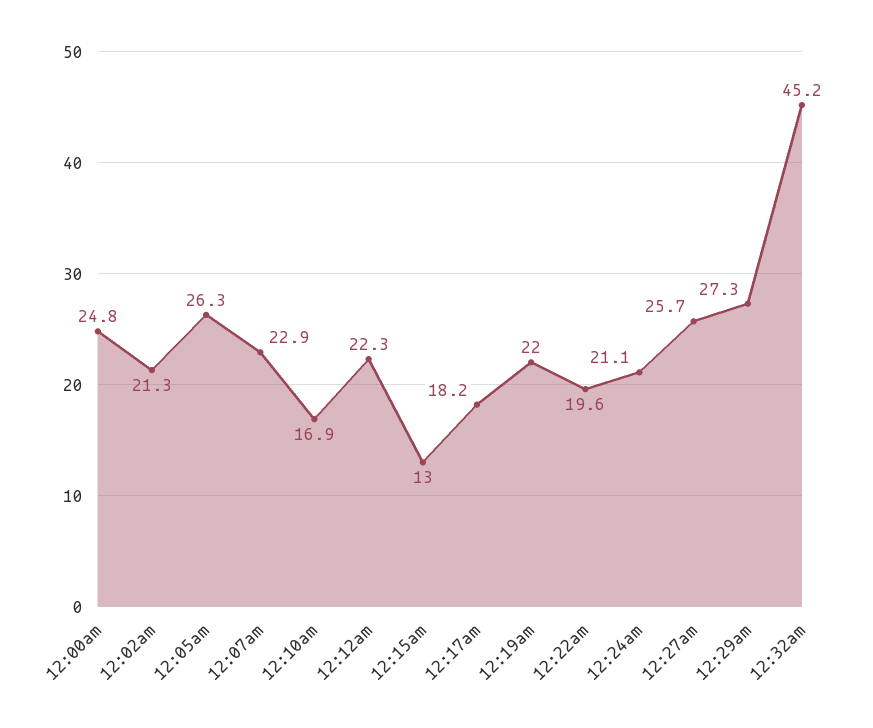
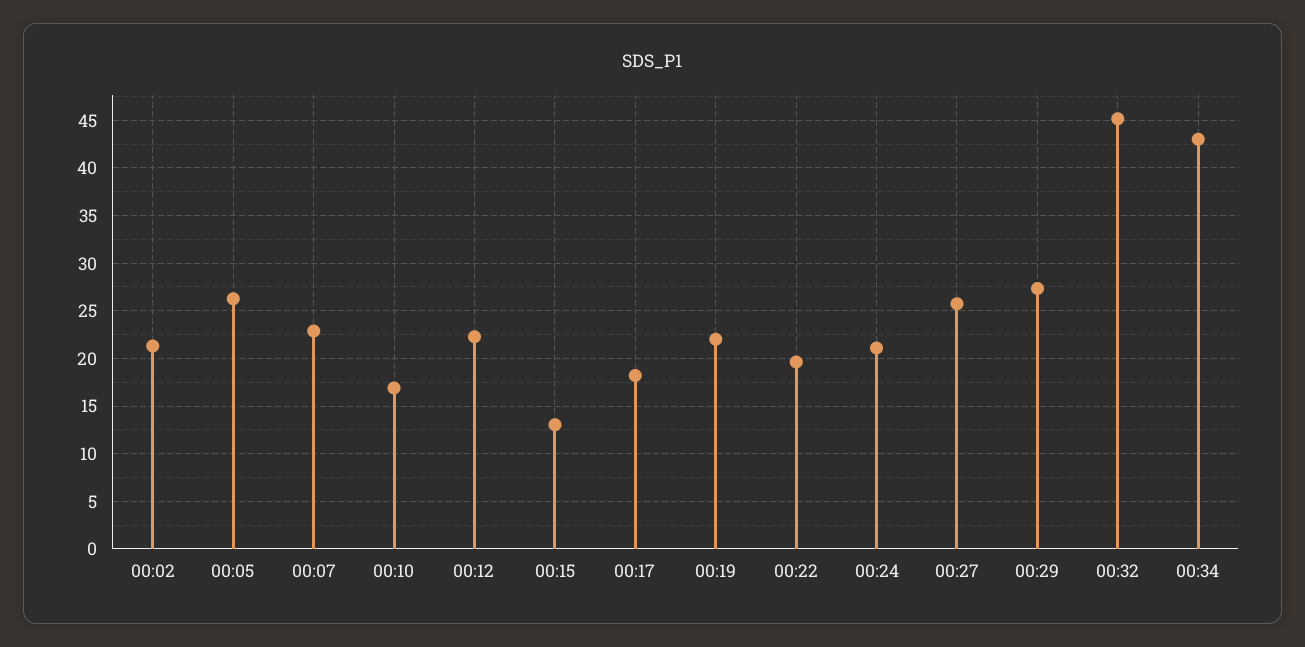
12:00am: 24.8 -> none
00:34: none -> 43

